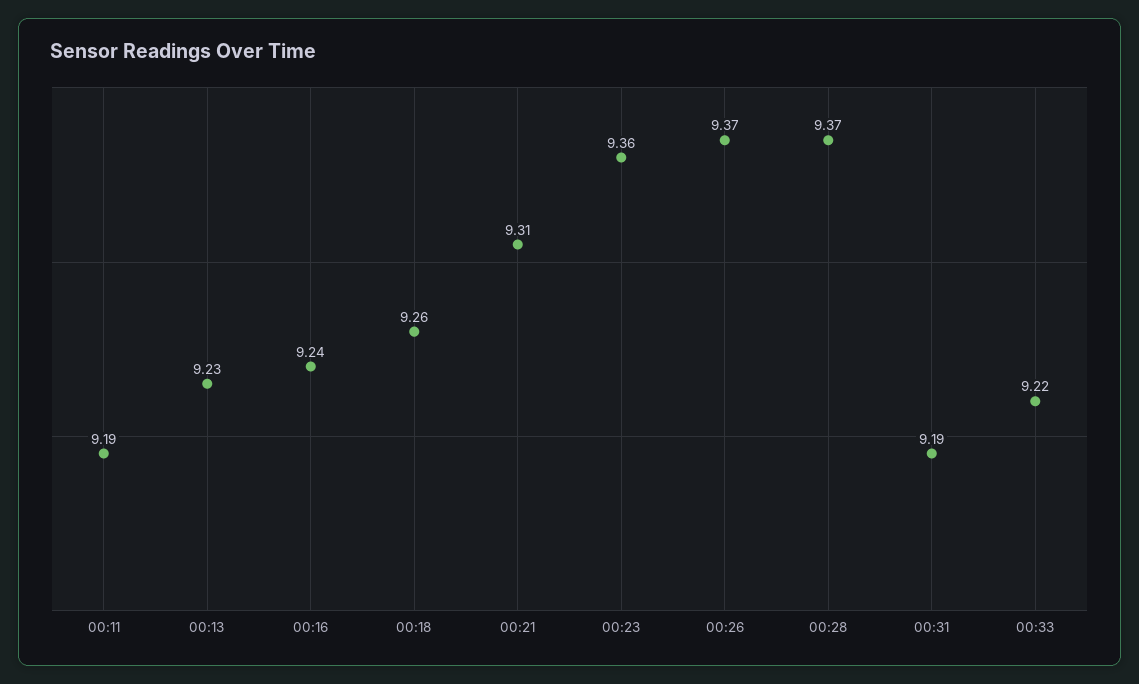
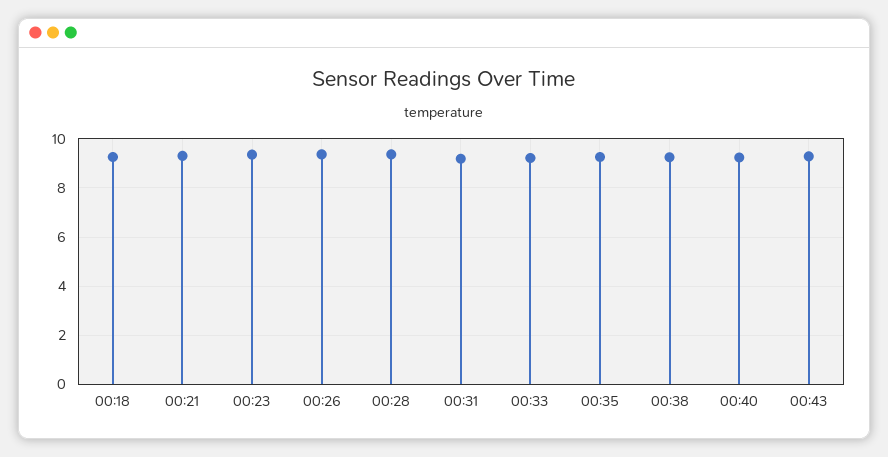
00:11: 9.19 -> none
00:13: 9.23 -> none
00:16: 9.24 -> none
00:35: none -> 9.25
00:38: none -> 9.25
00:40: none -> 9.25
00:43: none -> 9.25

